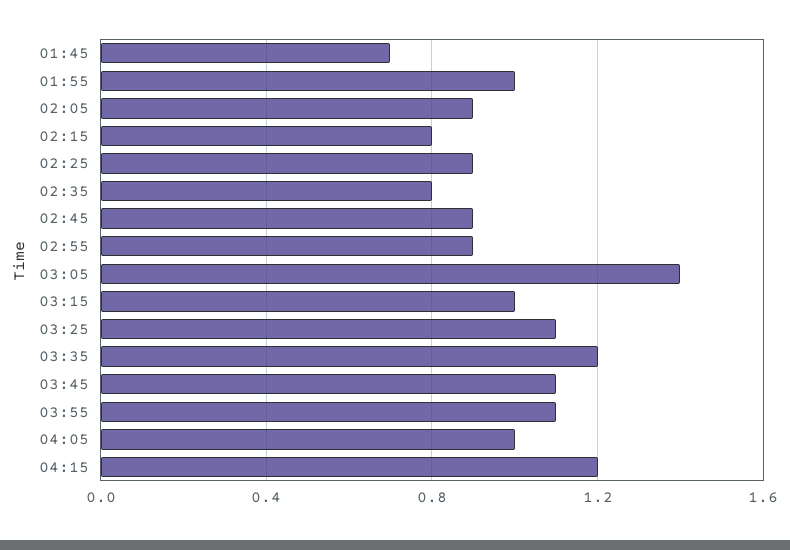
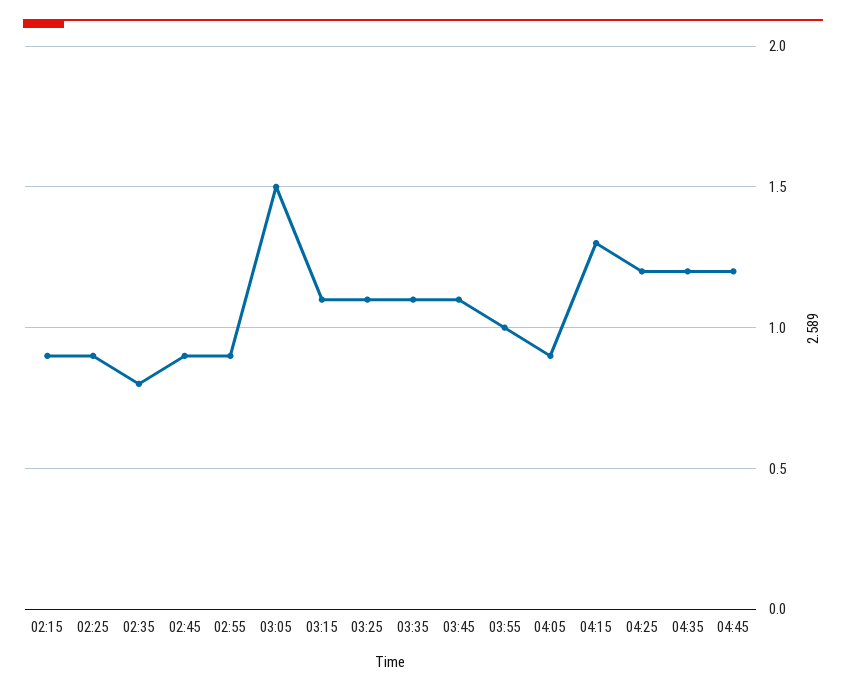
01:45: 0.7 -> none
01:55: 1 -> none
02:05: 0.9 -> none
02:15: 0.8 -> 0.9
03:05: 1.4 -> 1.5
03:15: 1 -> 1.1
03:35: 1.2 -> 1.1
03:55: 1.1 -> 1
04:05: 1 -> 0.9
04:15: 1.2 -> 1.3
04:25: none -> 1.2
04:35: none -> 1.2
04:45: none -> 1.2

